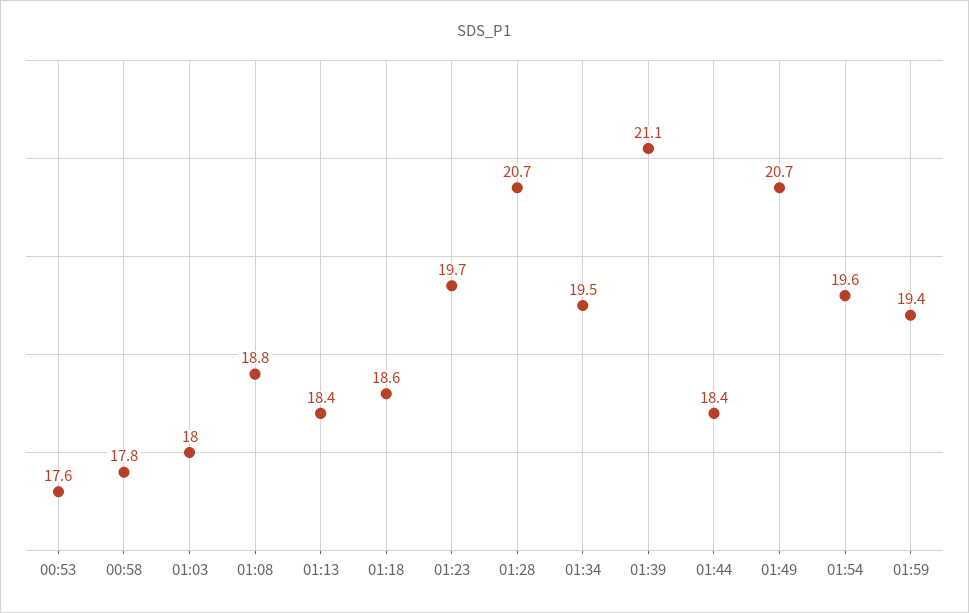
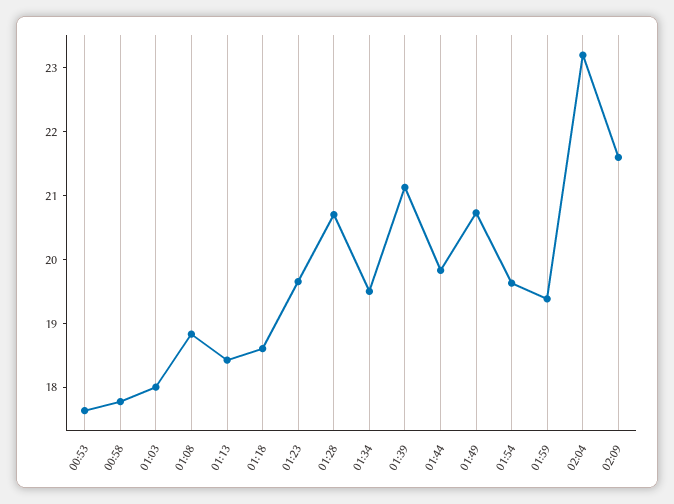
01:44: 18.4 -> 19.8
02:04: none -> 23.2
02:09: none -> 21.6

